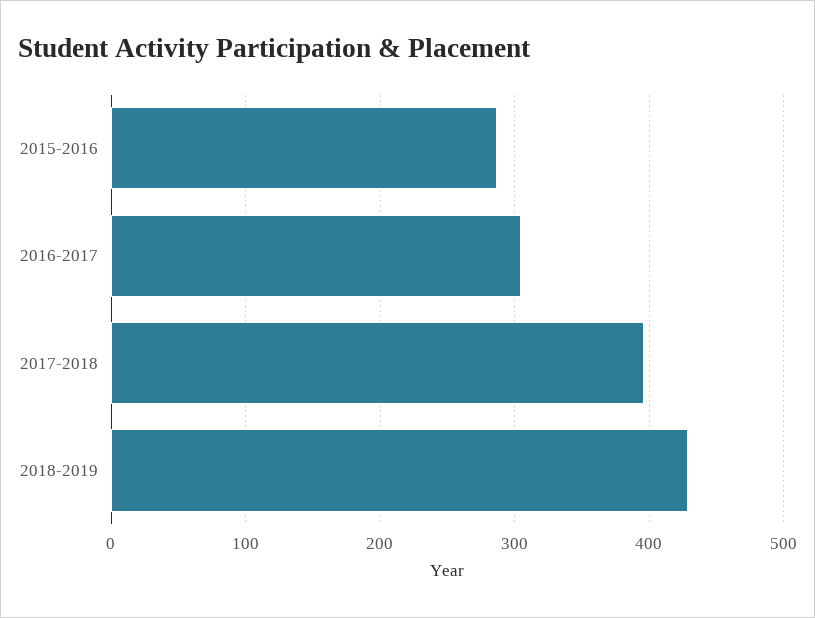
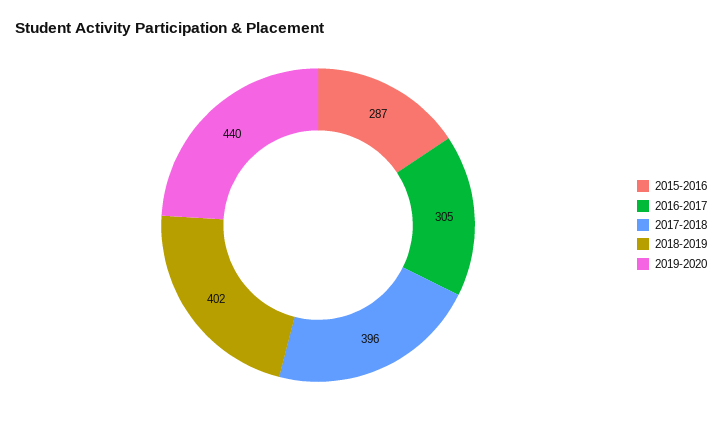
2018-2019: 430 -> 402
2019-2020: none -> 440

